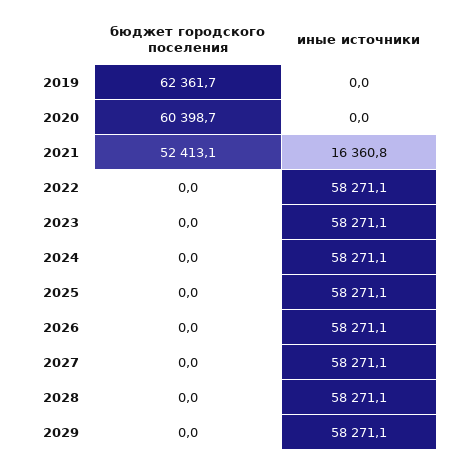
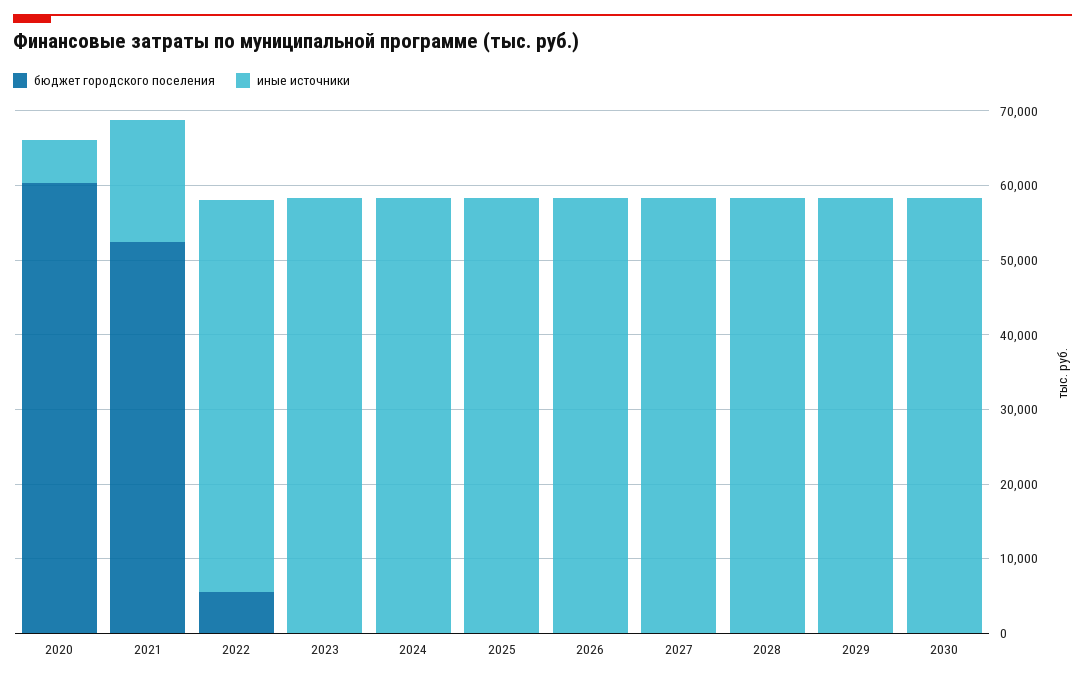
бюджет городского поселения, 2019: 62361.7 -> none
иные источники, 2019: 0 -> none
иные источники, 2020: 0 -> 6000
бюджет городского поселения, 2022: 0 -> 6000
иные источники, 2022: 58271.1 -> 52000
бюджет городского поселения, 2030: none -> 0
иные источники, 2030: none -> 58000

